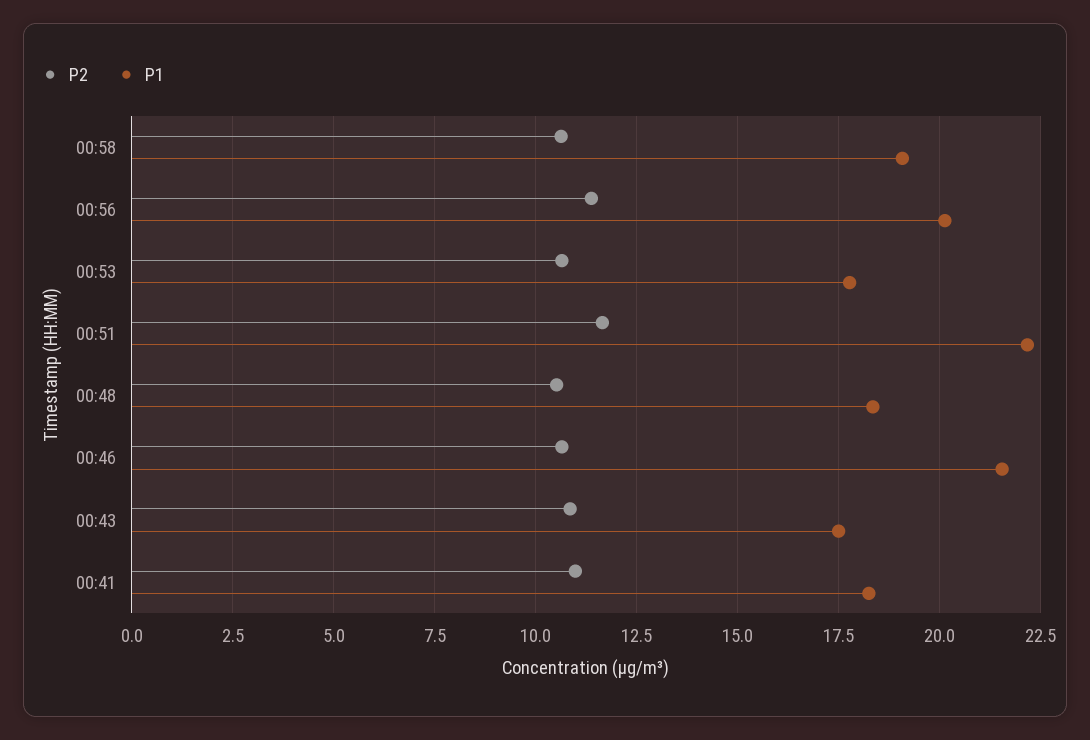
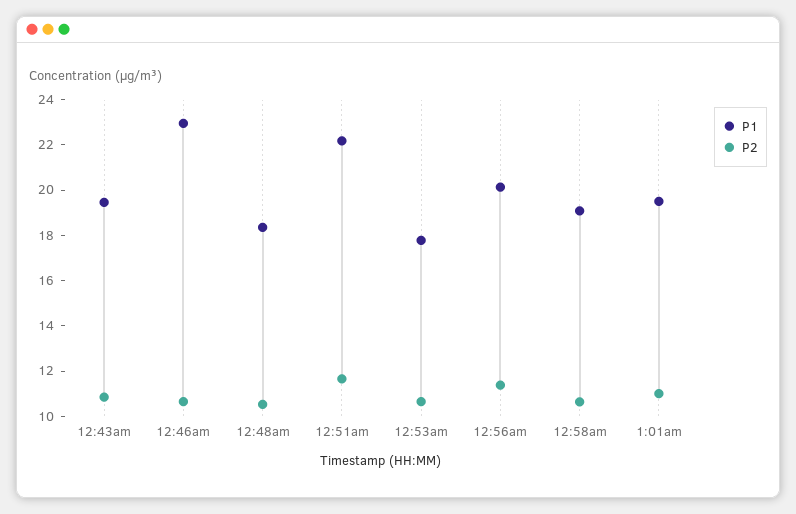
P1, 00:46: 21.5 -> 23
P1, 00:43: 17.5 -> 19.5
P2, 00:41: 11 -> none
P1, 00:41: 18.25 -> none
P1, 1:01am: none -> 19.5
P2, 1:01am: none -> 11

